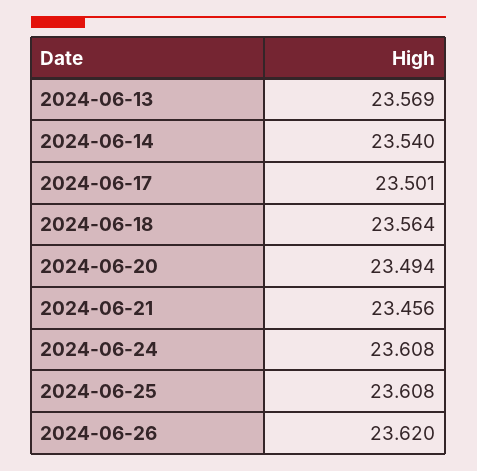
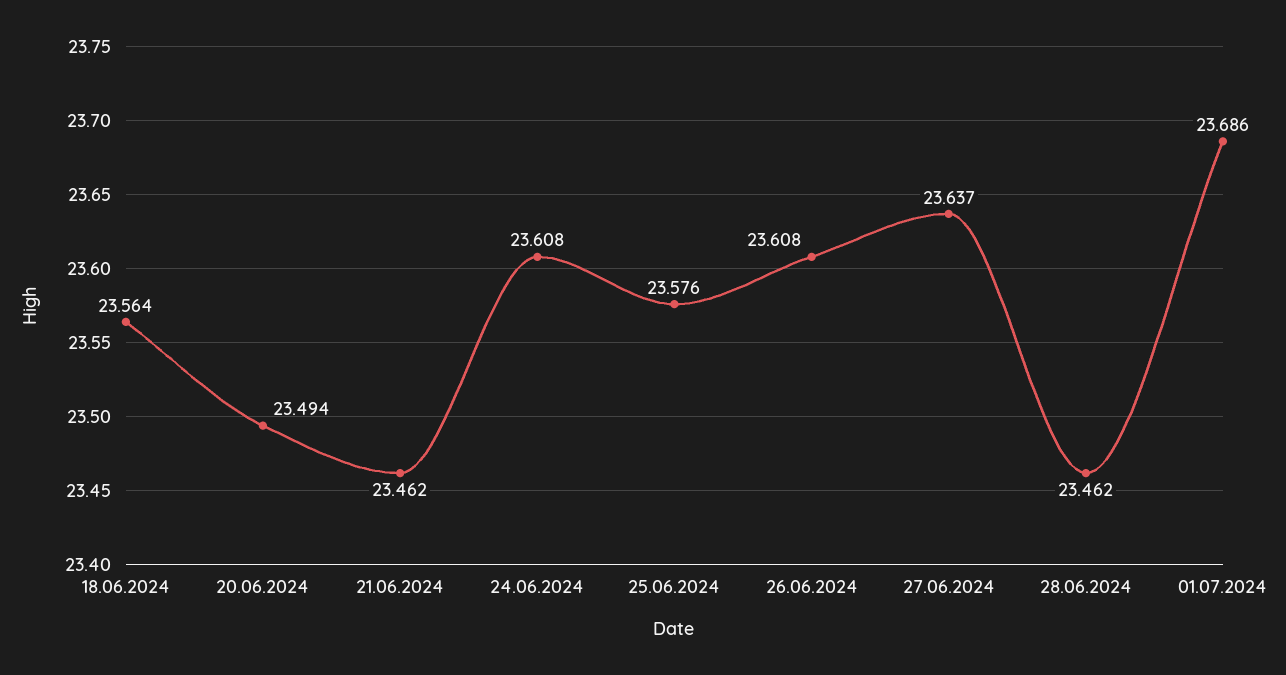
2024-06-13: 23.569 -> none
2024-06-14: 23.54 -> none
2024-06-17: 23.501 -> none
2024-06-21: 23.456 -> 23.462
2024-06-25: 23.608 -> 23.576
2024-06-26: 23.62 -> 23.608
27.06.2024: none -> 23.637
28.06.2024: none -> 23.462
01.07.2024: none -> 23.686

